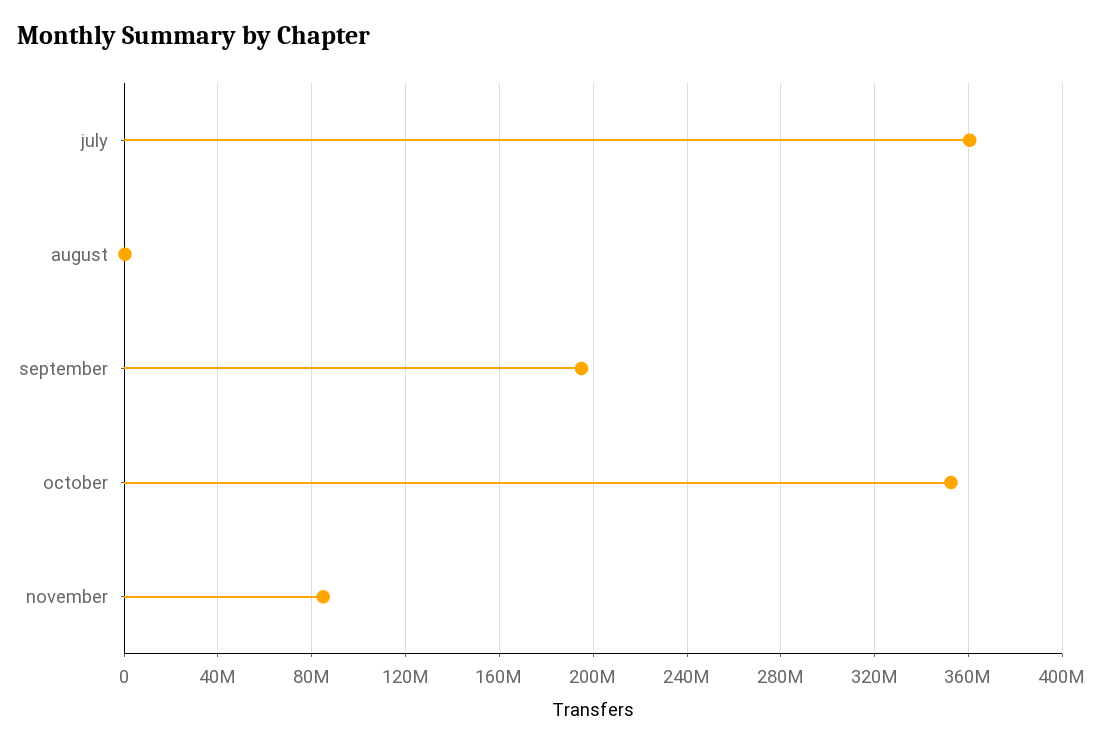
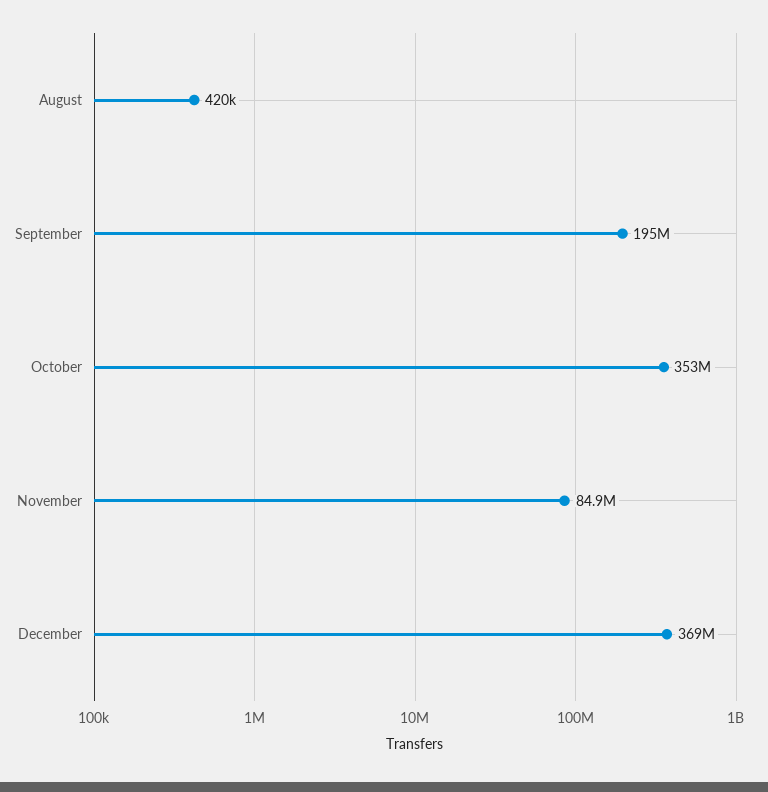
july: 360000000 -> none
December: none -> 369000000

